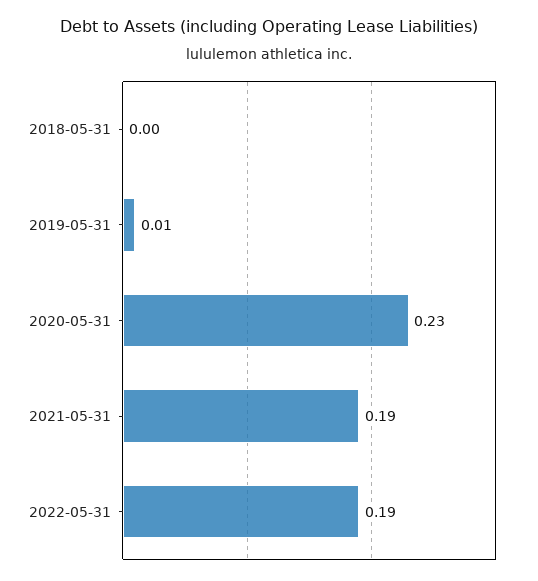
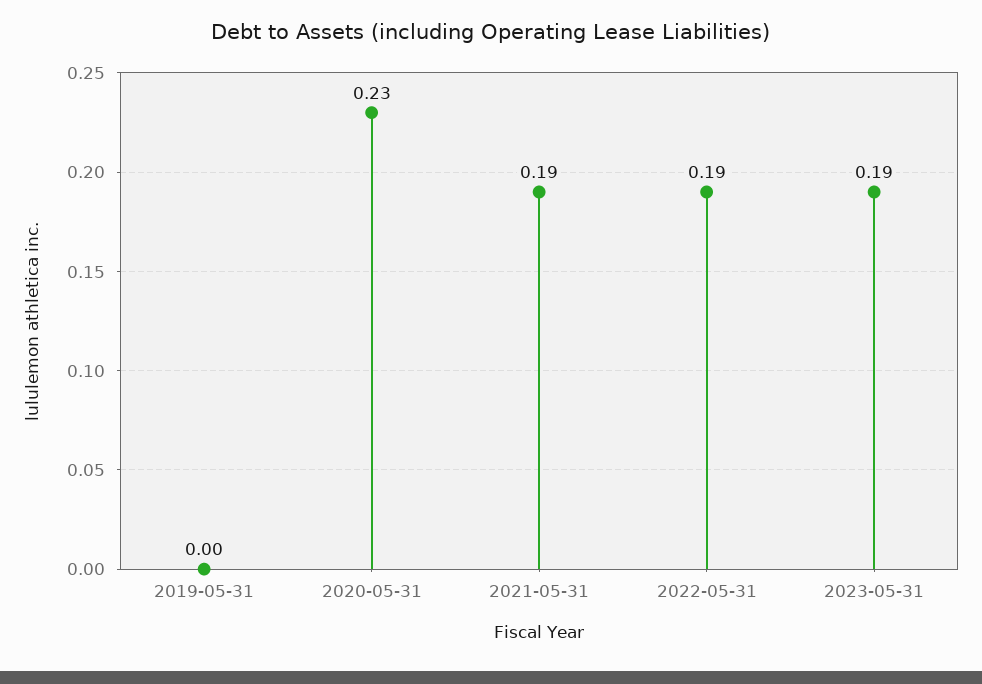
2018-05-31: 0 -> none
2019-05-31: 0.01 -> 0
2023-05-31: none -> 0.19

